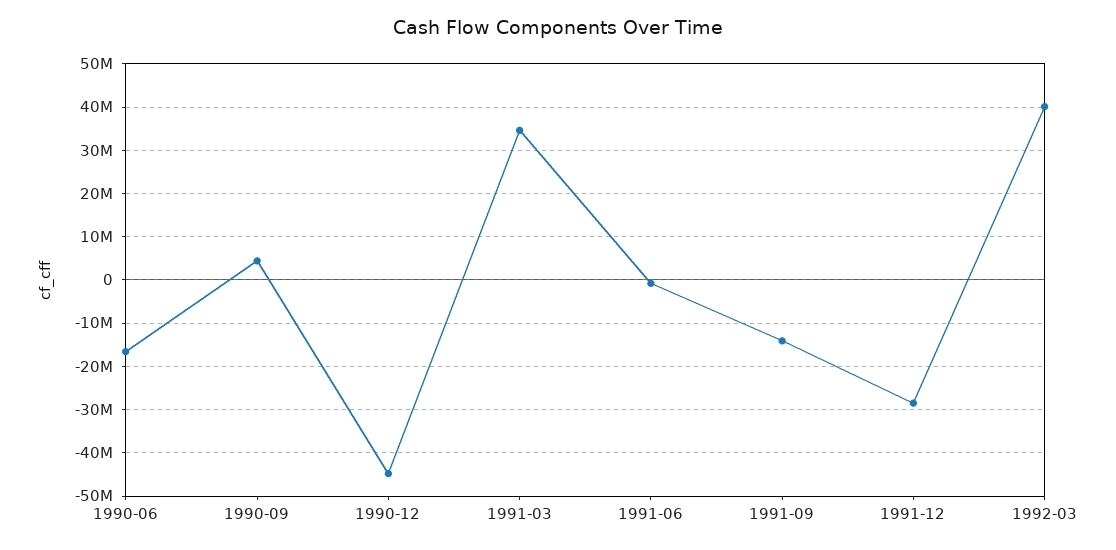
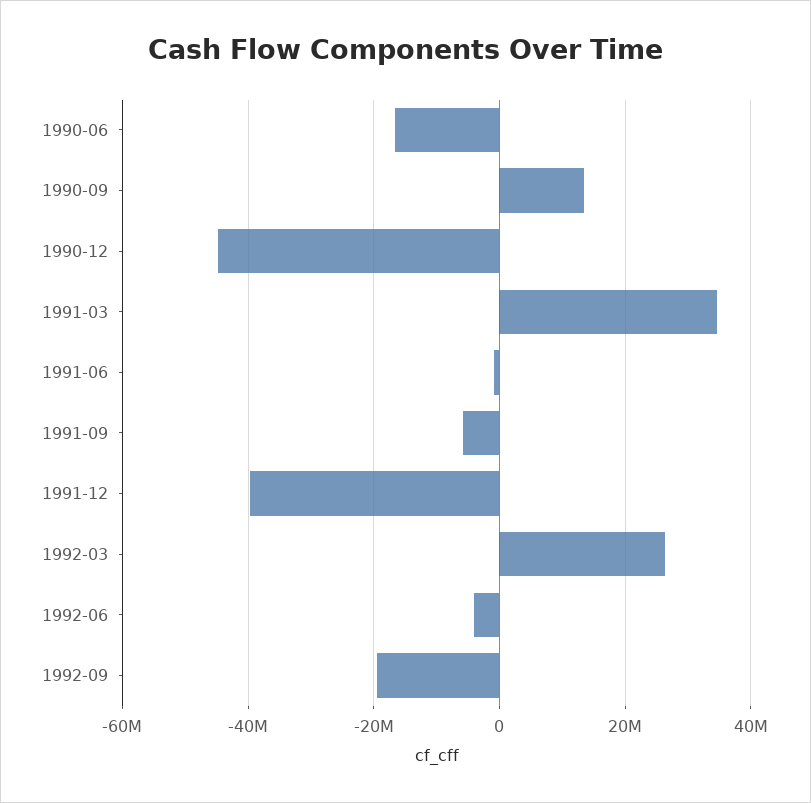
1990-09: 4000000 -> 14000000
1991-09: -14000000 -> -6000000
1991-12: -28000000 -> -40000000
1992-03: 40000000 -> 26000000
1992-06: none -> -4000000
1992-09: none -> -20000000

